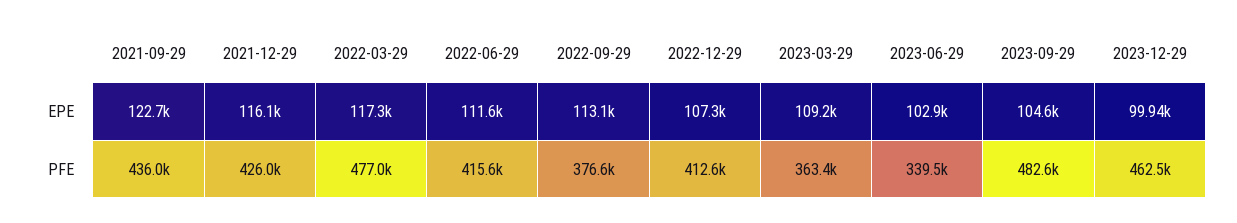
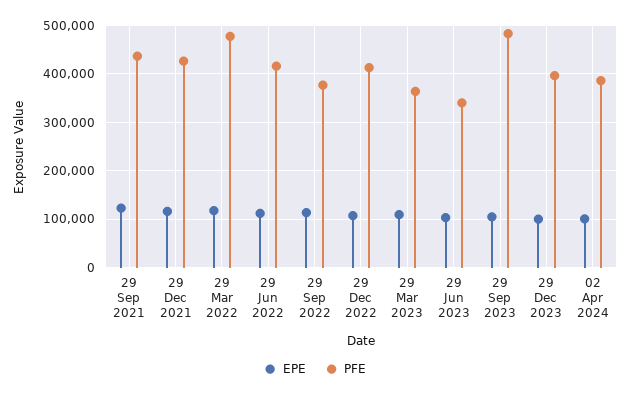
PFE, 2023-12-29: 462500 -> 400000
EPE, 02 Apr 2024: none -> 100000
PFE, 02 Apr 2024: none -> 380000

